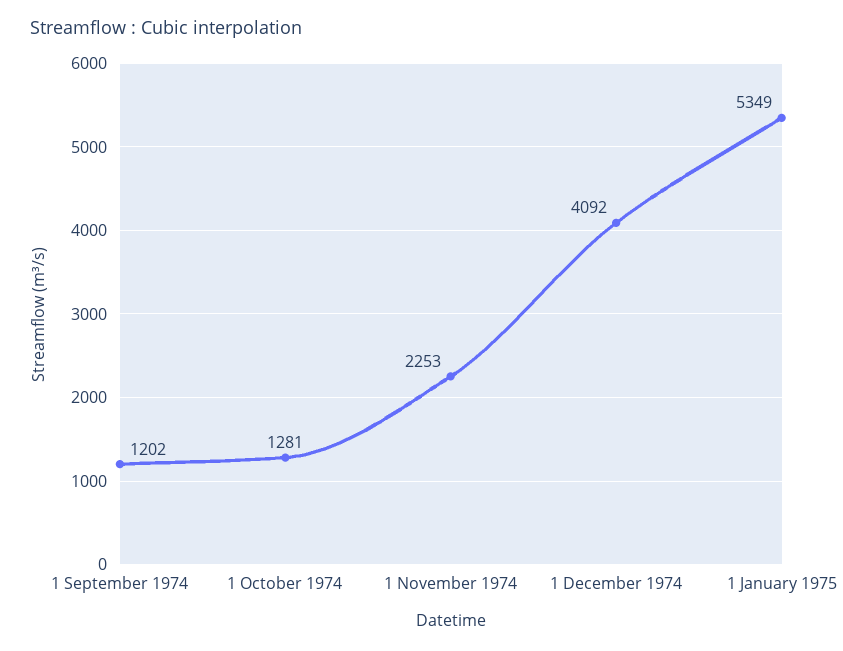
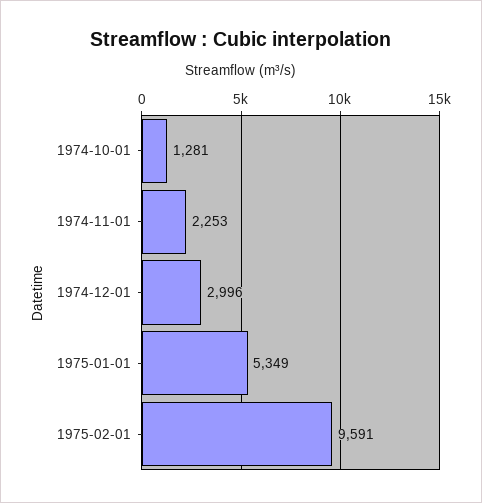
1 September 1974: 1202 -> none
1 December 1974: 4092 -> 2996
1975-02-01: none -> 9591

